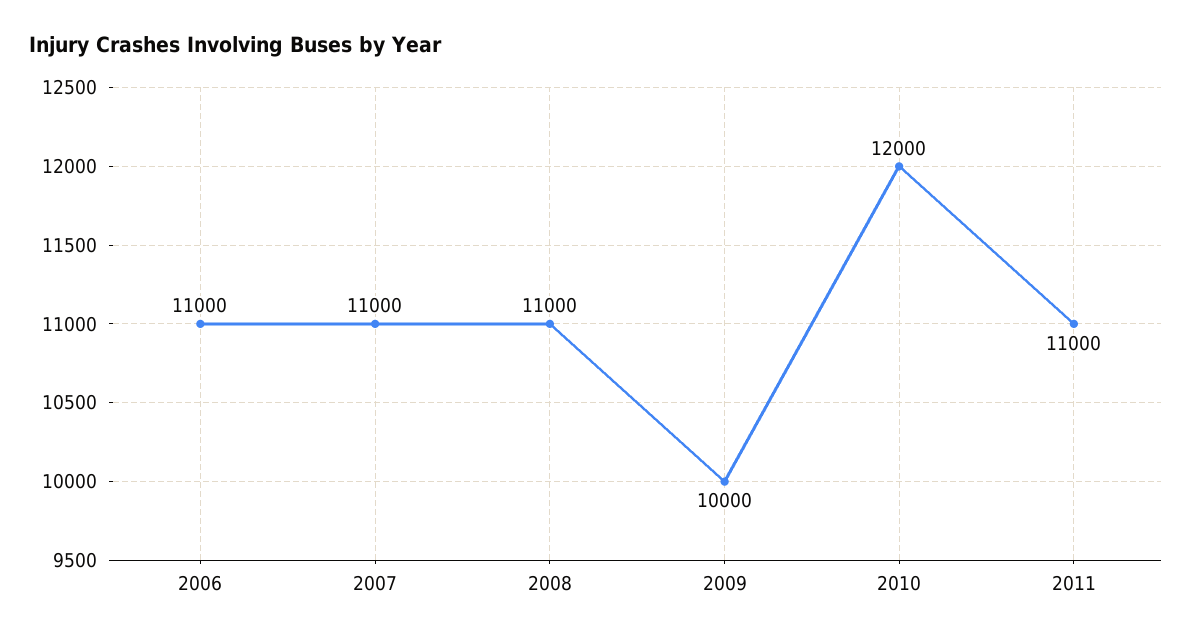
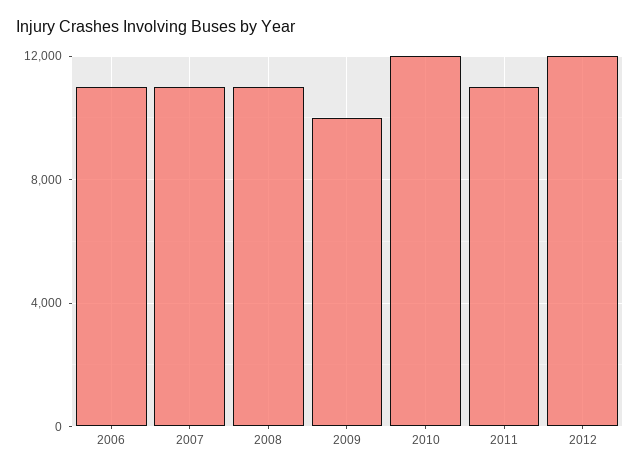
2012: none -> 12000

